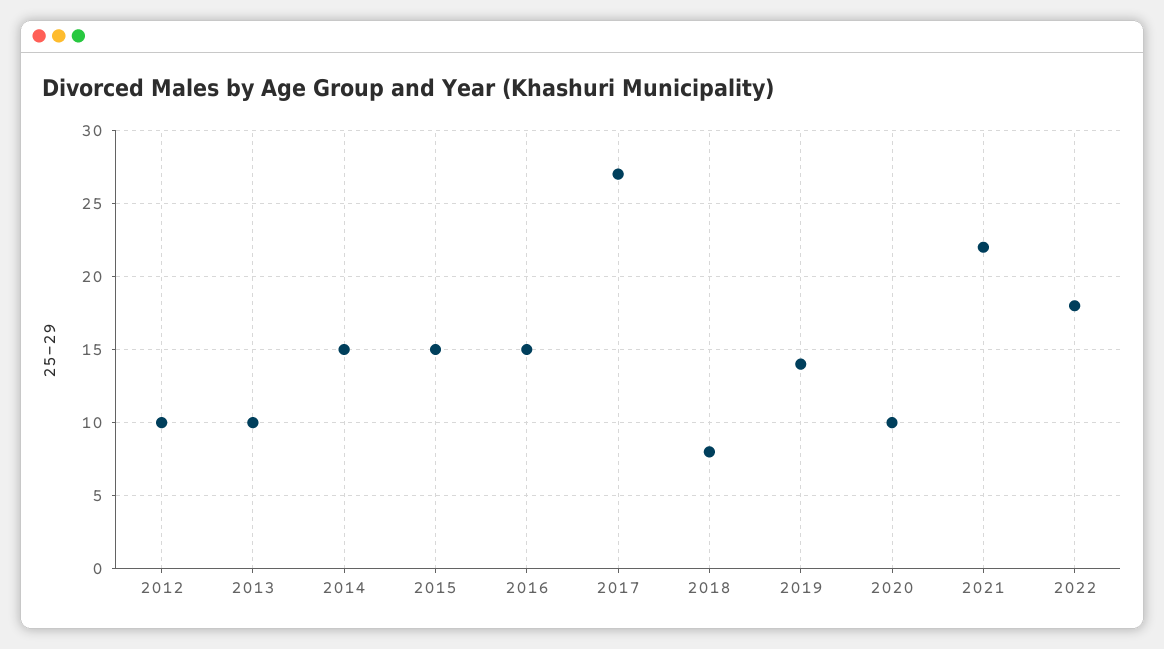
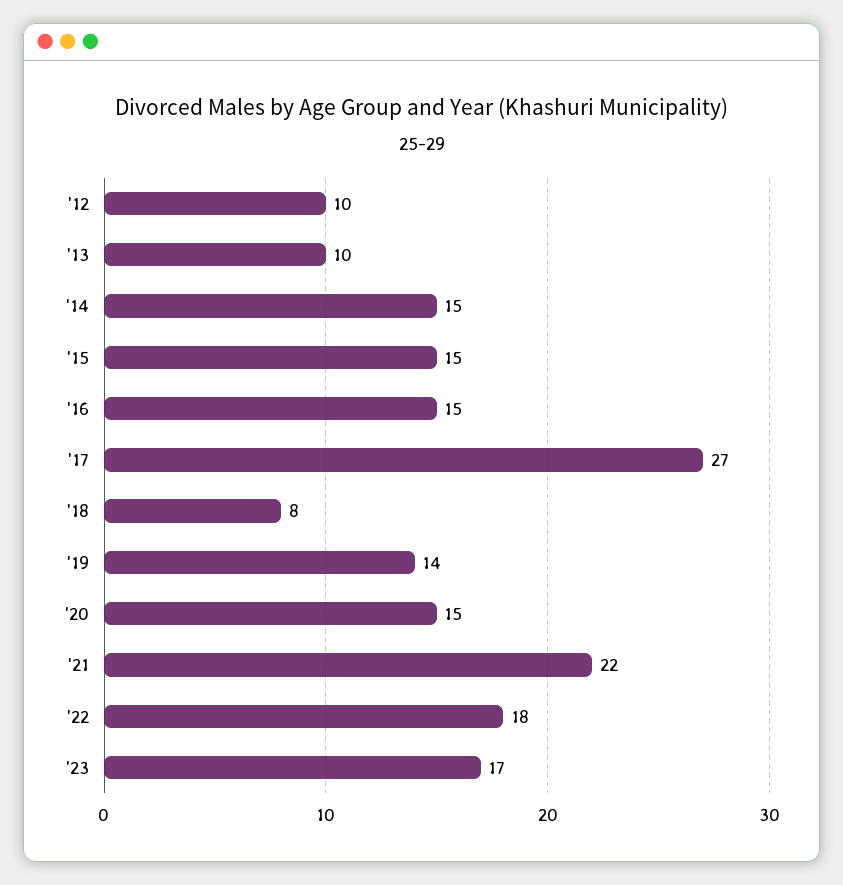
2020: 10 -> 15
'23: none -> 17

